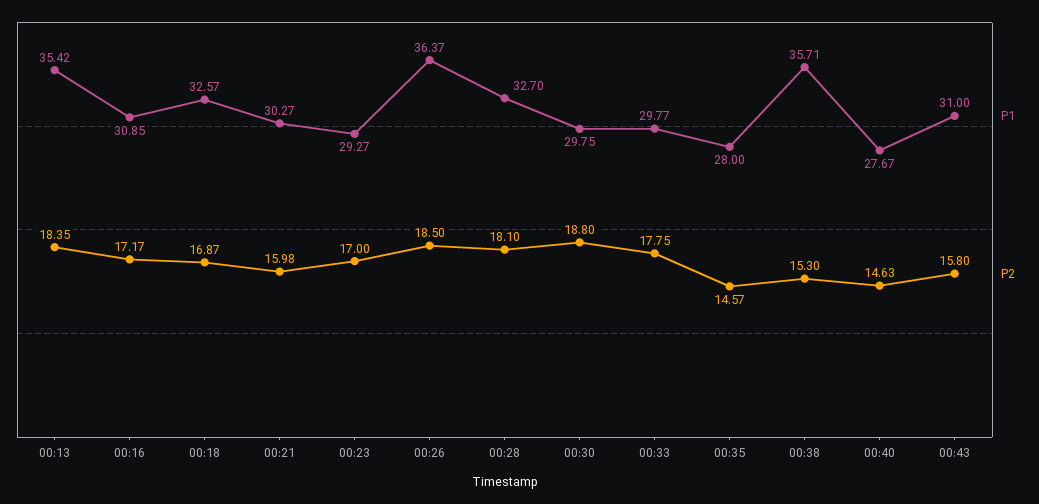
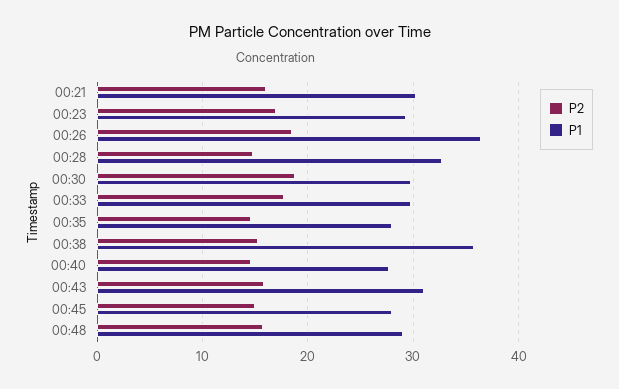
P1, 00:13: 35.42 -> none
P2, 00:13: 18.35 -> none
P1, 00:16: 30.85 -> none
P2, 00:16: 17.17 -> none
P1, 00:18: 32.57 -> none
P2, 00:18: 16.87 -> none
P2, 00:28: 18.1 -> 15
P2, 00:45: none -> 15
P1, 00:45: none -> 28
P2, 00:48: none -> 16
P1, 00:48: none -> 29

